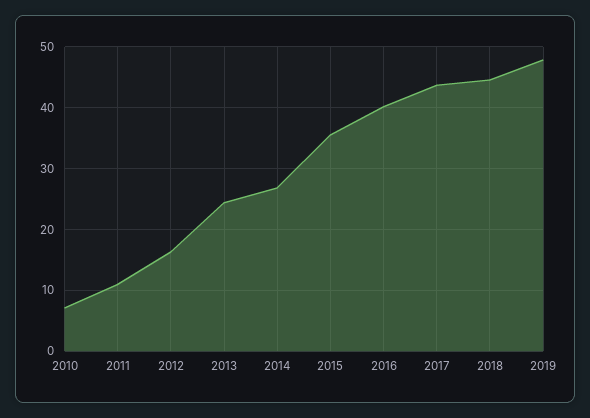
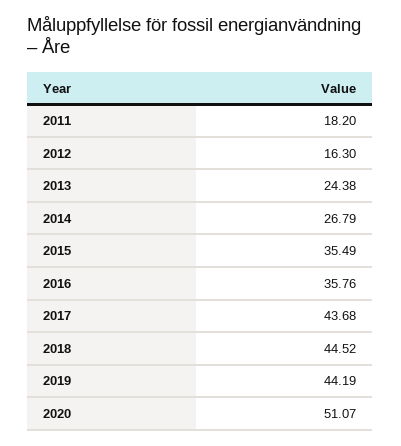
2010: 7 -> none
2011: 11 -> 18.2
2016: 40 -> 35.76
2019: 48 -> 44.19
2020: none -> 51.07

